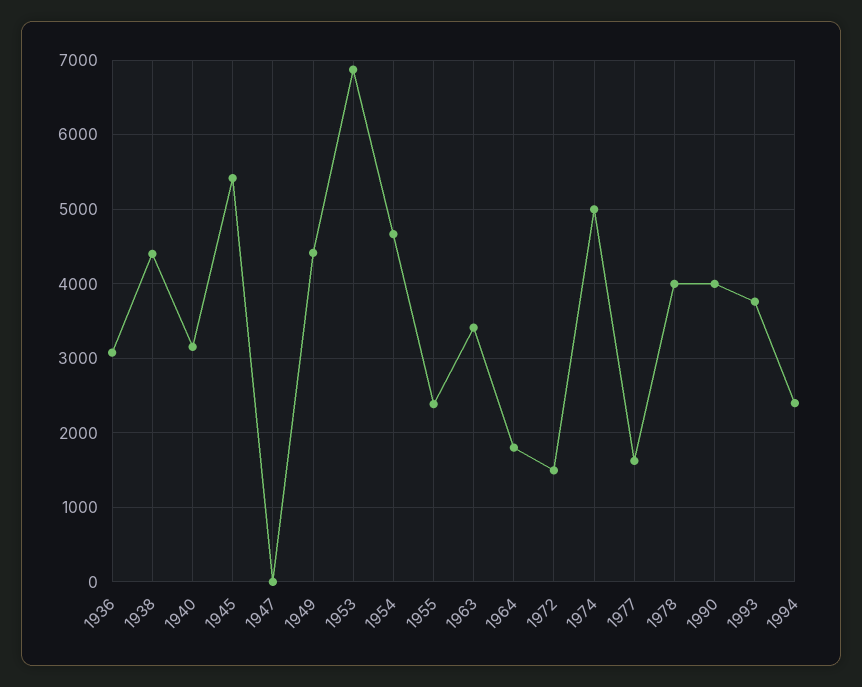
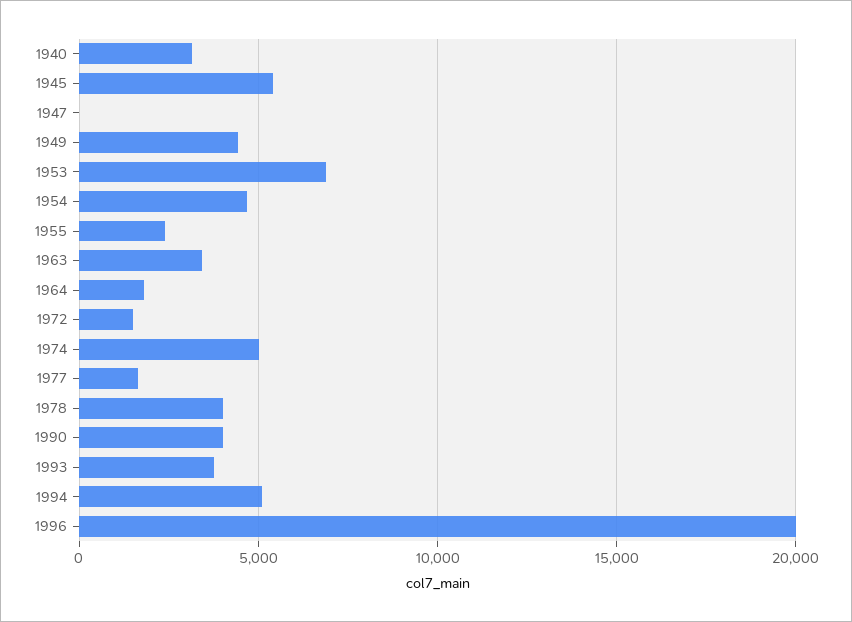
1936: 3100 -> none
1938: 4400 -> none
1994: 2400 -> 5000
1996: none -> 20000

